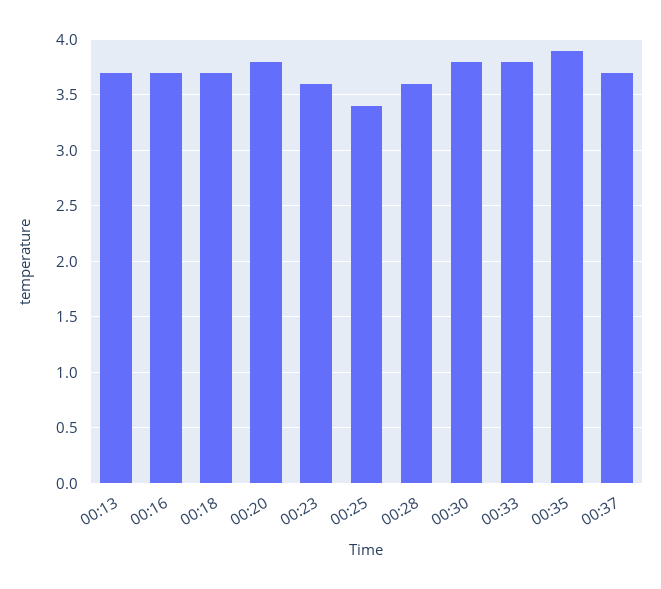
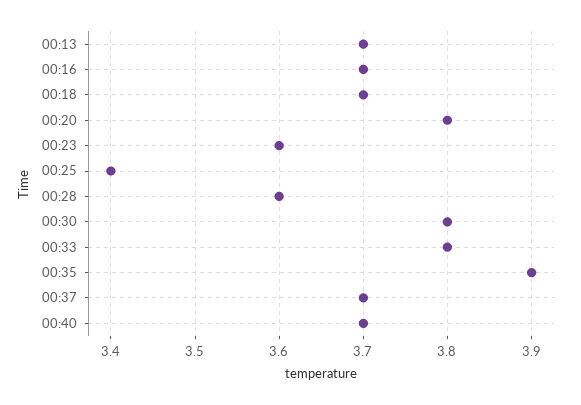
00:40: none -> 3.7

